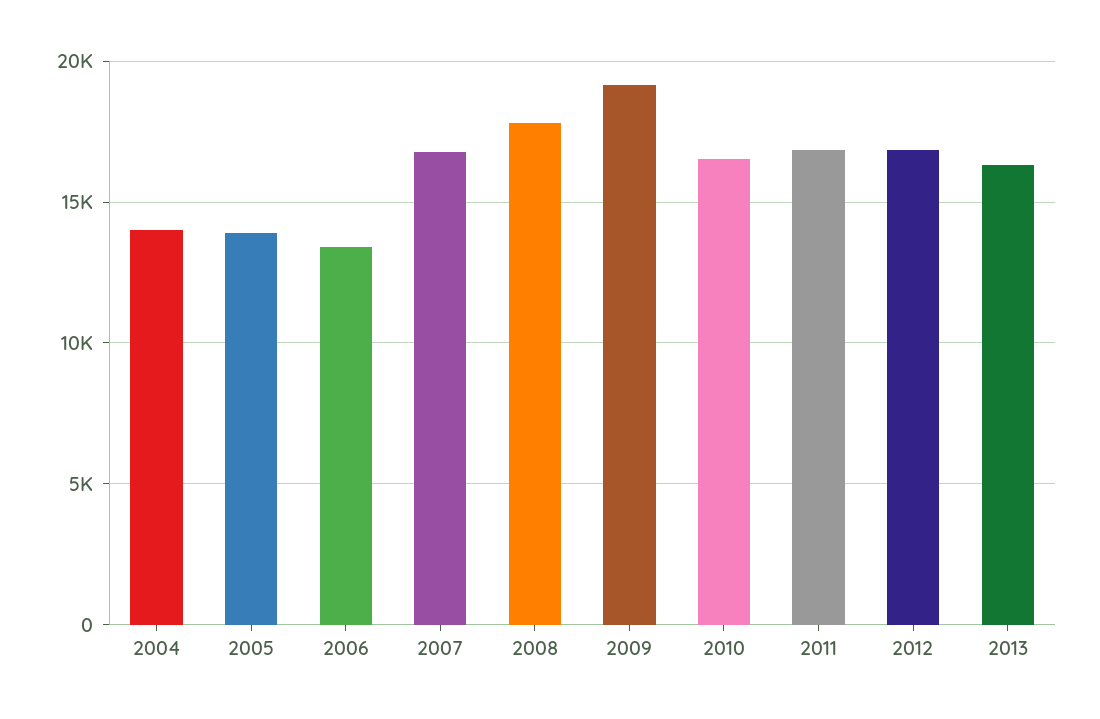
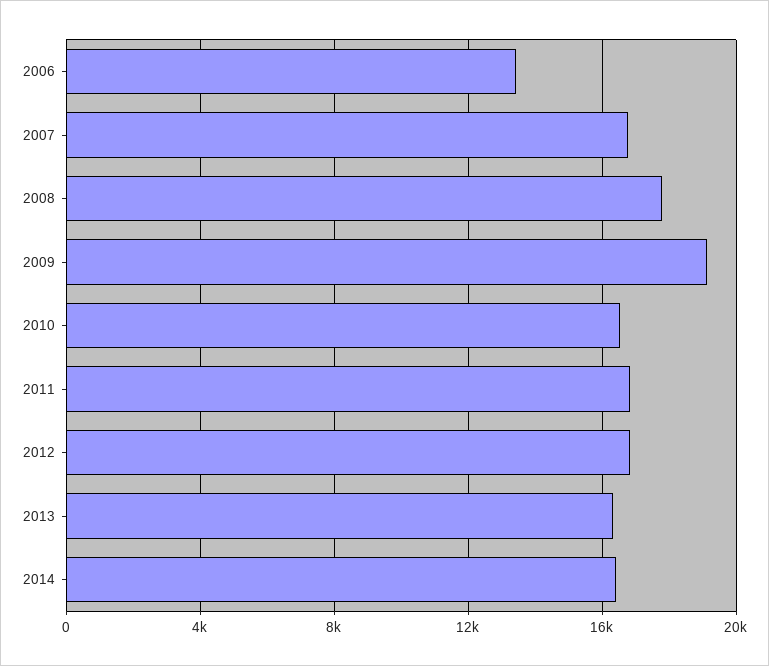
2004: 14000 -> none
2005: 14000 -> none
2014: none -> 16500

